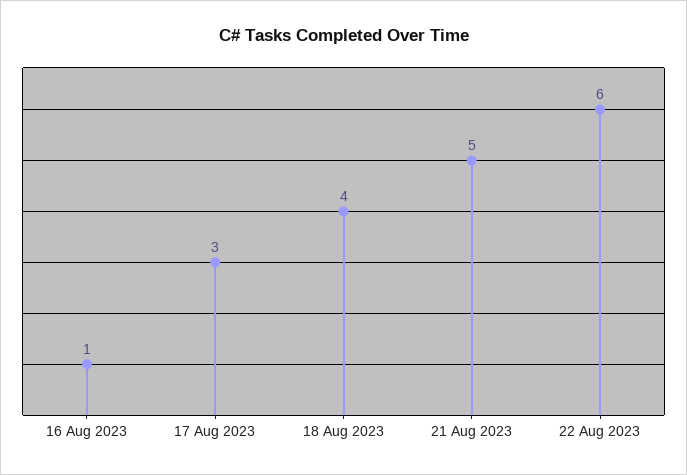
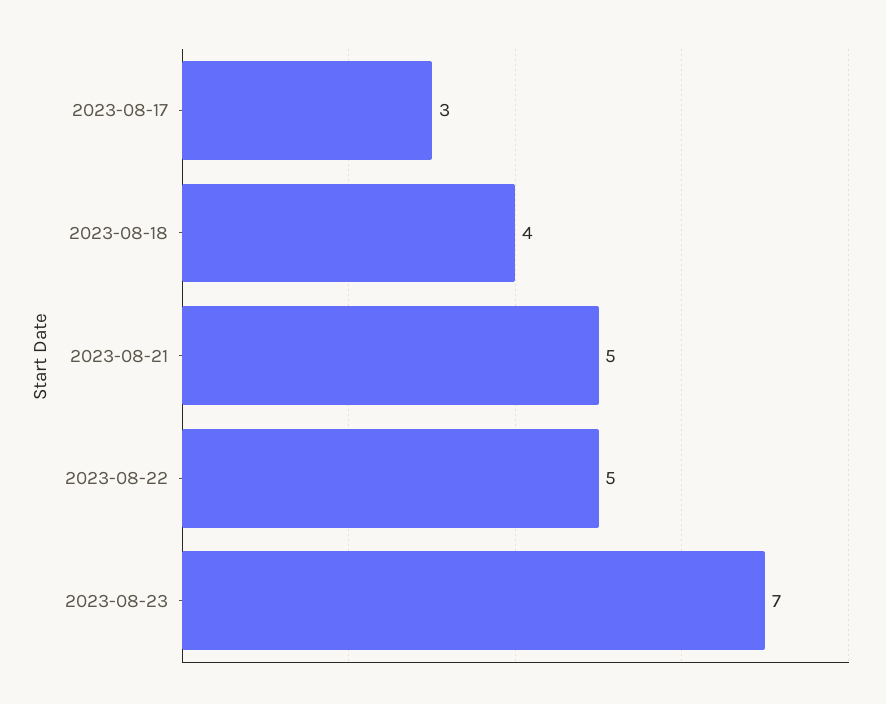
16 Aug 2023: 1 -> none
22 Aug 2023: 6 -> 5
2023-08-23: none -> 7

